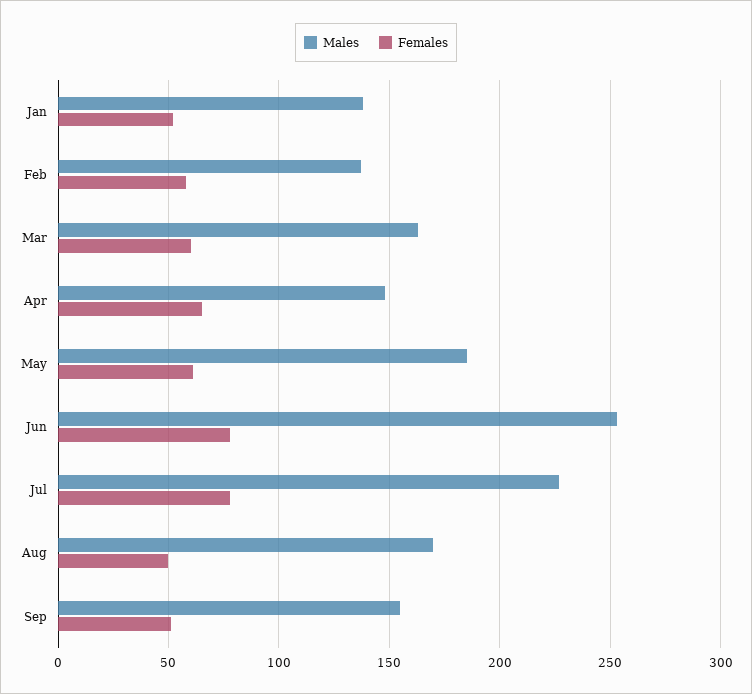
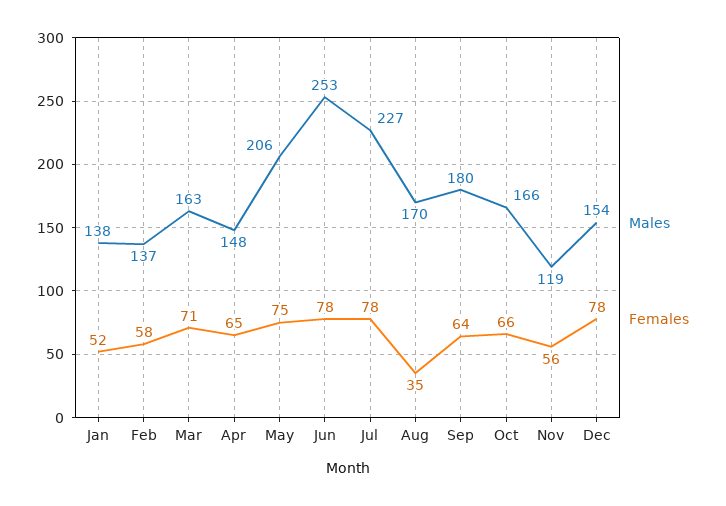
Females, Mar: 60 -> 71
Males, May: 185 -> 206
Females, May: 60 -> 75
Females, Aug: 50 -> 35
Males, Sep: 155 -> 180
Females, Sep: 50 -> 64
Males, Oct: none -> 166
Females, Oct: none -> 66
Males, Nov: none -> 119
Females, Nov: none -> 56
Males, Dec: none -> 154
Females, Dec: none -> 78

